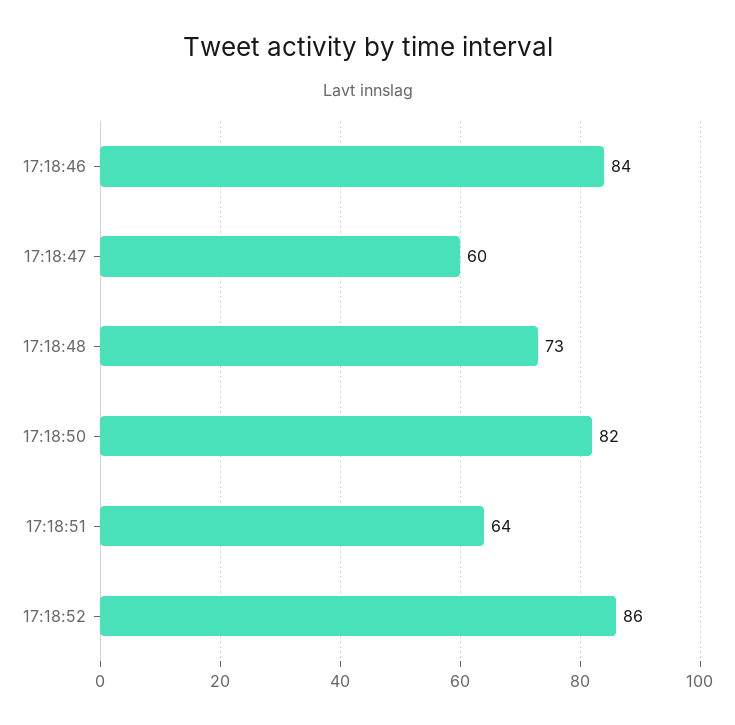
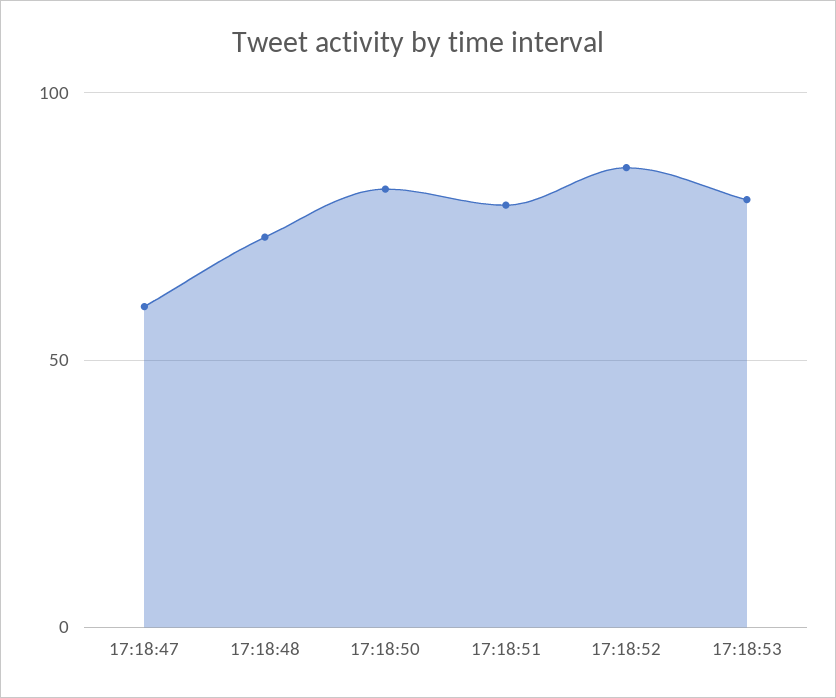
17:18:46: 84 -> none
17:18:51: 64 -> 80
17:18:53: none -> 80

